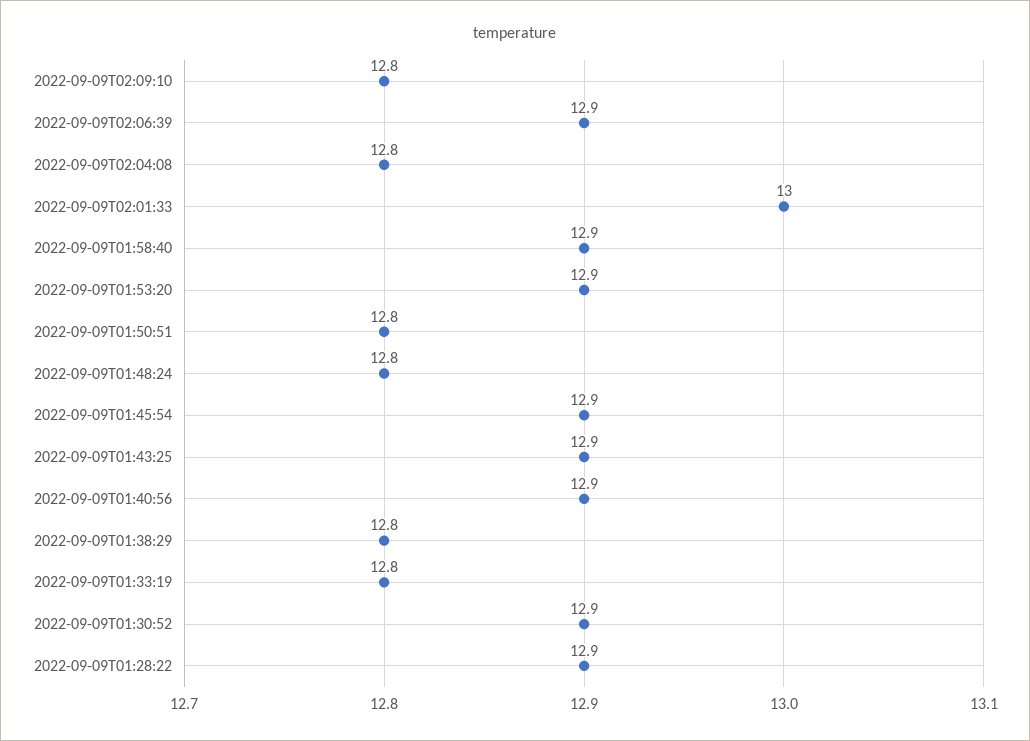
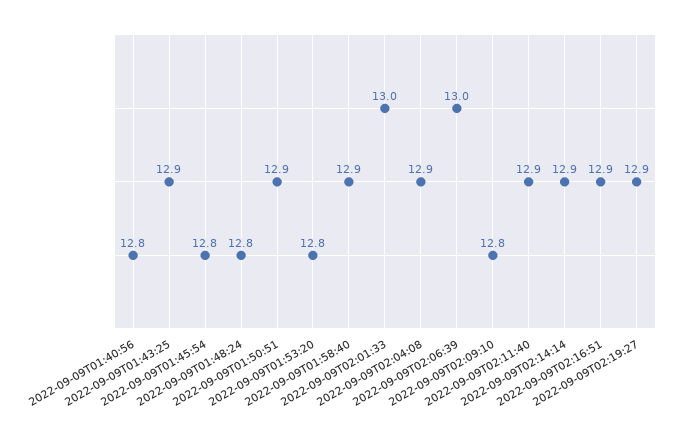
2022-09-09T02:06:39: 12.9 -> 13
2022-09-09T02:04:08: 12.8 -> 12.9
2022-09-09T01:53:20: 12.9 -> 12.8
2022-09-09T01:50:51: 12.8 -> 12.9
2022-09-09T01:45:54: 12.9 -> 12.8
2022-09-09T01:40:56: 12.9 -> 12.8
2022-09-09T01:38:29: 12.8 -> none
2022-09-09T01:33:19: 12.8 -> none
2022-09-09T01:30:52: 12.9 -> none
2022-09-09T01:28:22: 12.9 -> none
2022-09-09T02:11:40: none -> 12.9
2022-09-09T02:14:14: none -> 12.9
2022-09-09T02:16:51: none -> 12.9
2022-09-09T02:19:27: none -> 12.9

